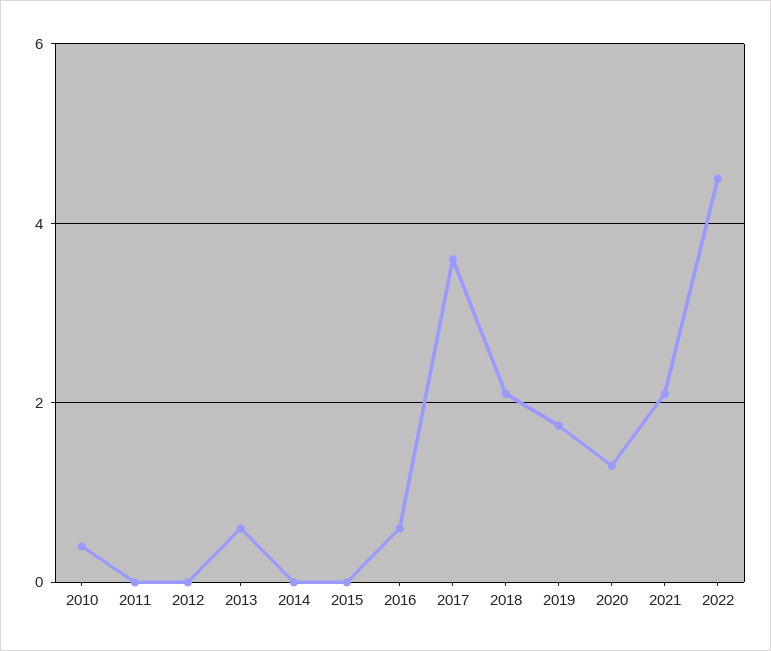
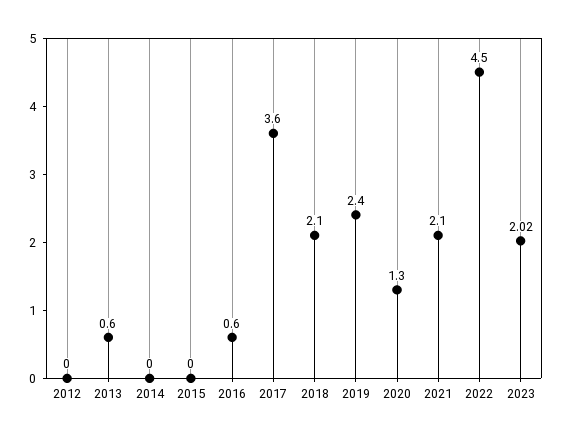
2010: 0.4 -> none
2011: 0 -> none
2019: 1.8 -> 2.4
2023: none -> 2.02

